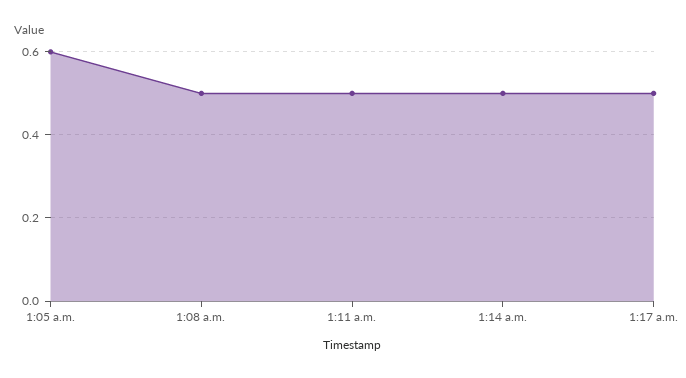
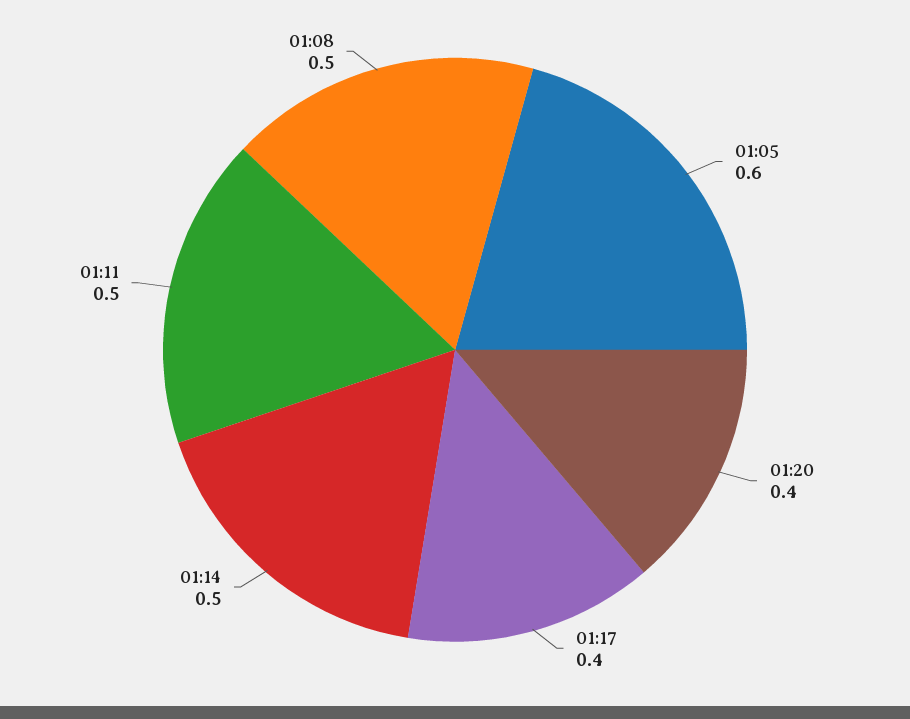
1:17 a.m.: 0.5 -> 0.4
01:20: none -> 0.4

